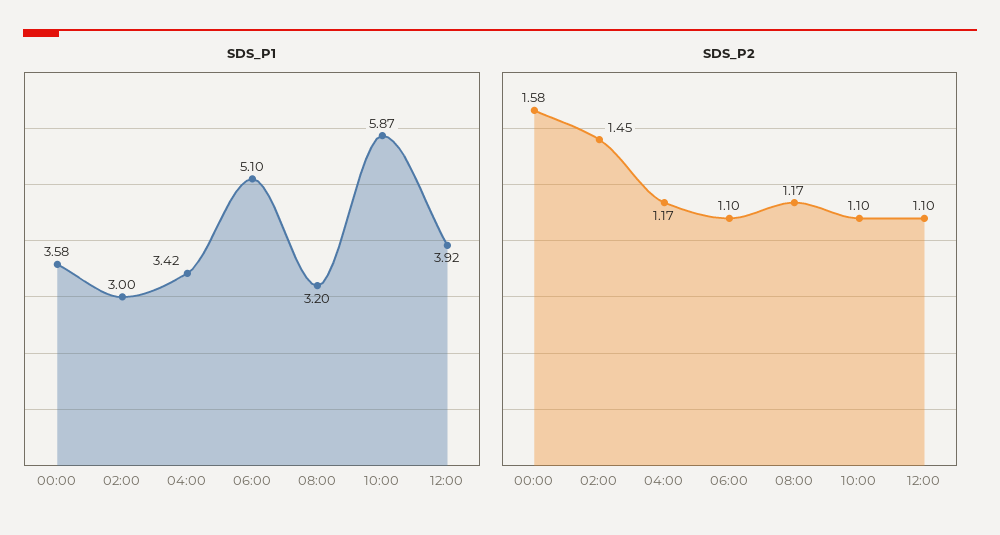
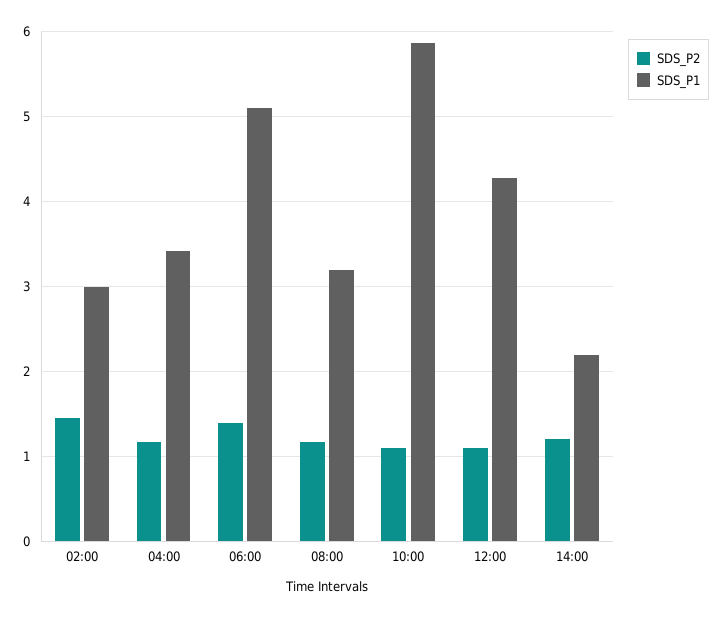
SDS_P1, 00:00: 3.58 -> none
SDS_P1, 12:00: 3.92 -> 4.3
SDS_P2, 00:00: 1.58 -> none
SDS_P2, 06:00: 1.1 -> 1.4
SDS_P2, 14:00: none -> 1.2
SDS_P1, 14:00: none -> 2.2

